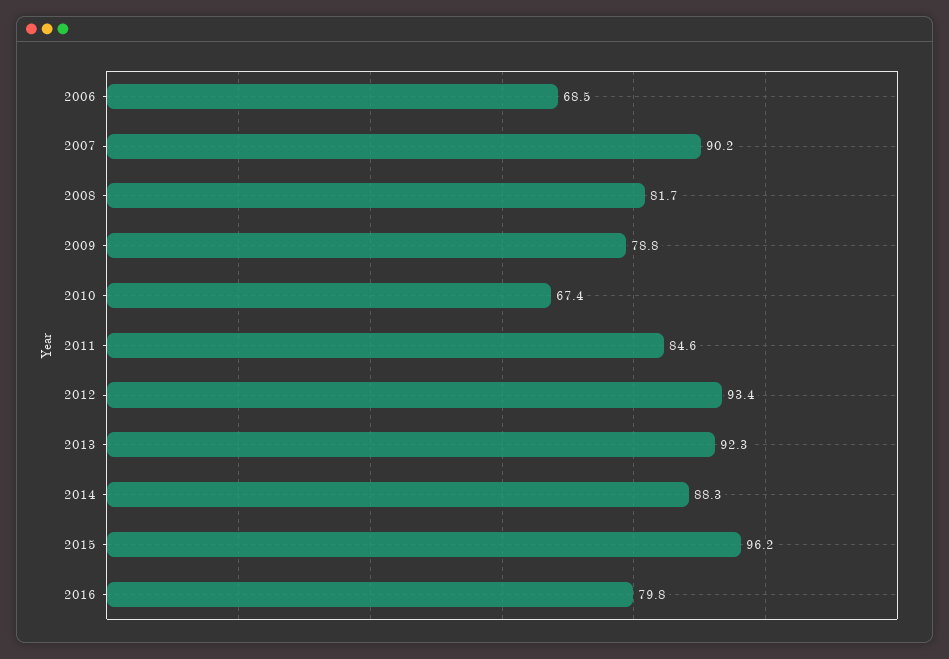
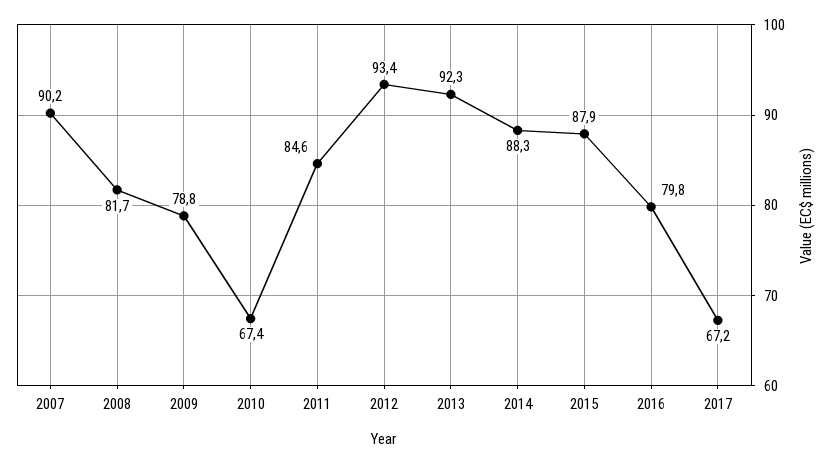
2006: 68.5 -> none
2015: 96.2 -> 87.9
2017: none -> 67.2

